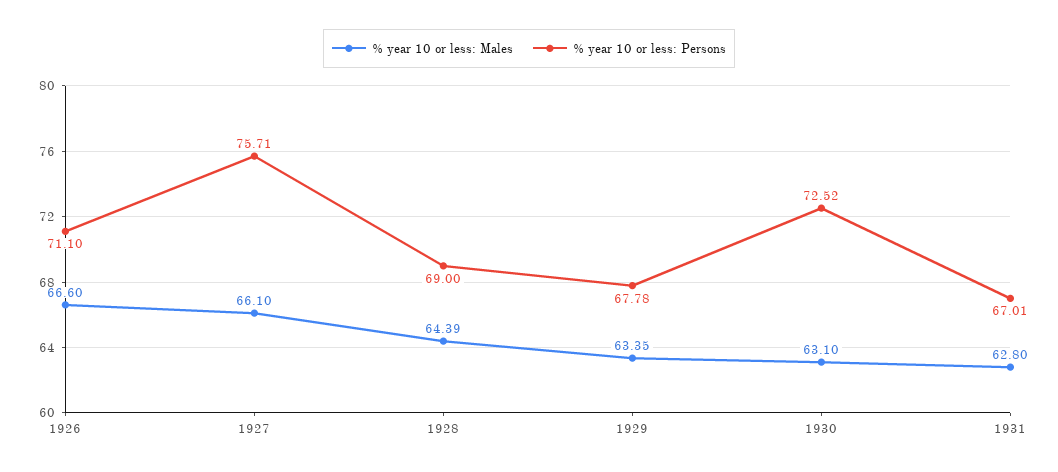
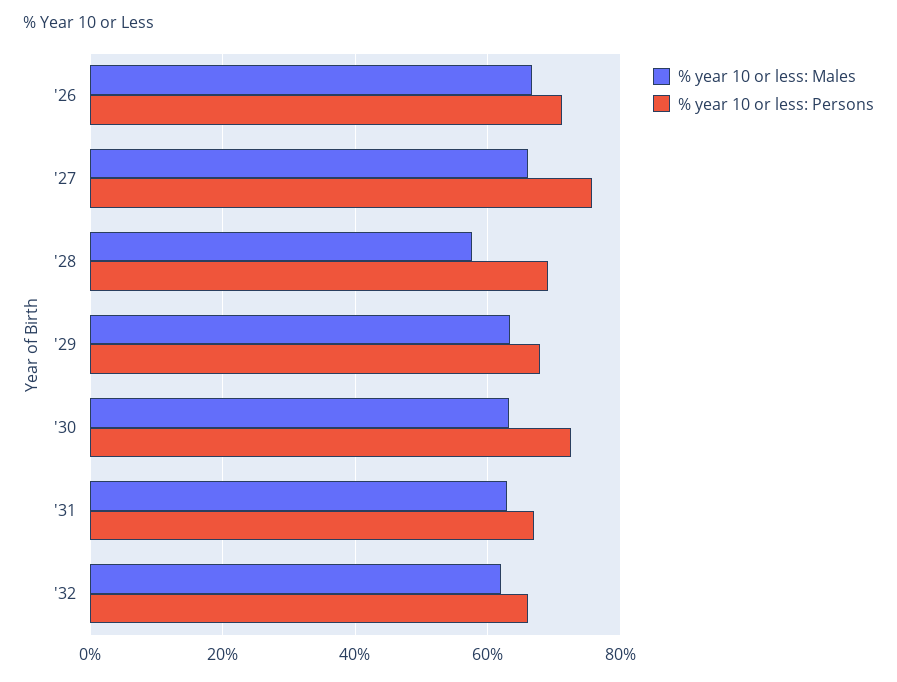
% year 10 or less: Males, 1928: 64.39 -> 58
% year 10 or less: Males, '32: none -> 62
% year 10 or less: Persons, '32: none -> 66

